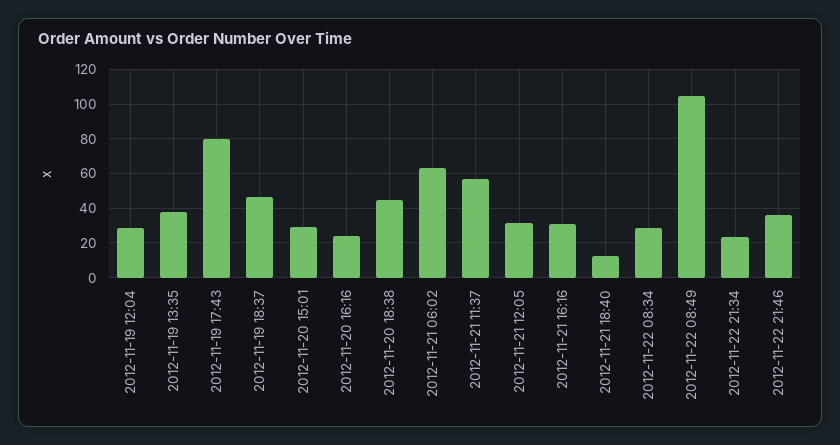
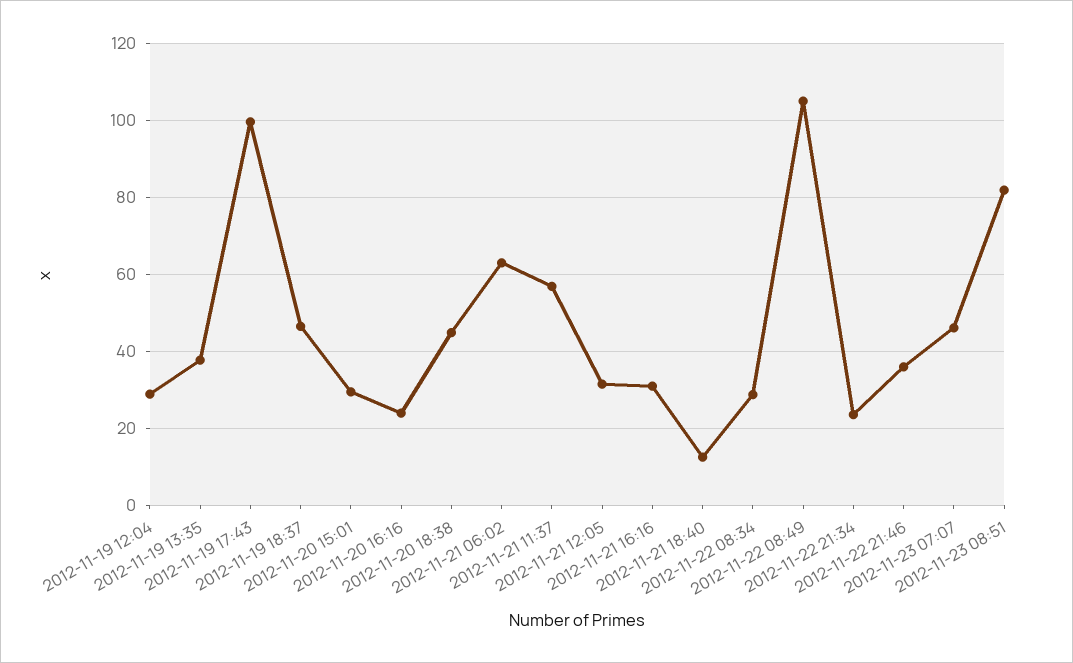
2012-11-19 17:43: 80 -> 100
2012-11-23 07:07: none -> 46
2012-11-23 08:51: none -> 82

